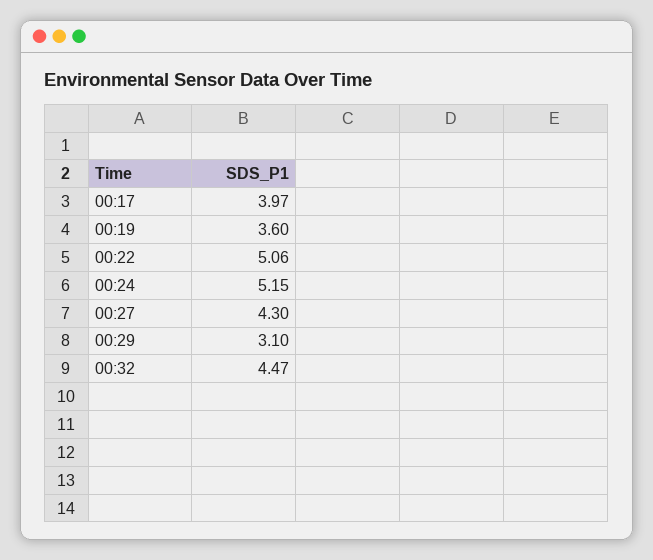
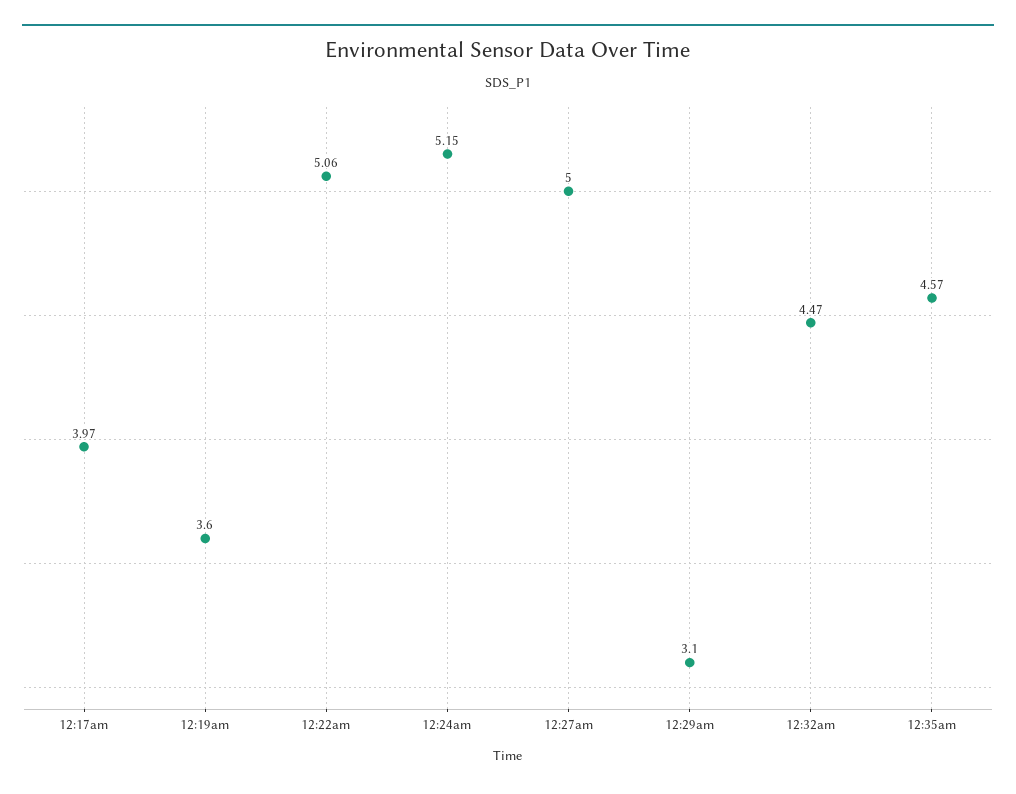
00:27: 4.3 -> 5
12:35am: none -> 4.57

